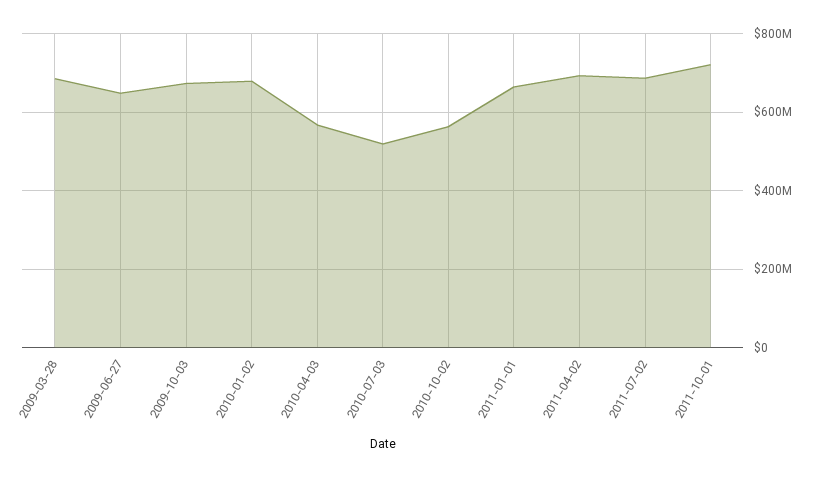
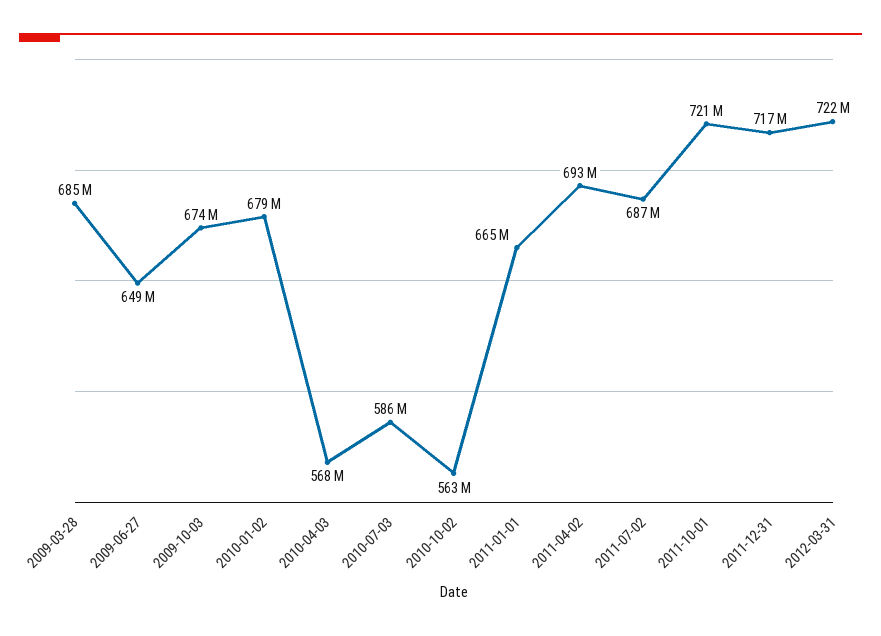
2010-07-03: 520000000 -> 586000000
2011-12-31: none -> 717000000
2012-03-31: none -> 722000000

